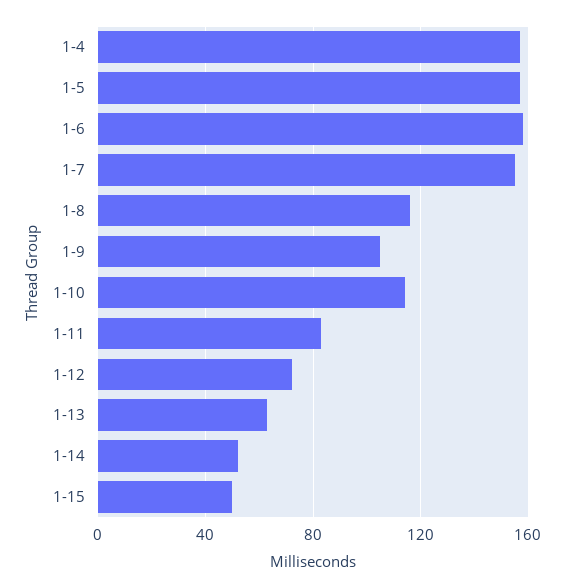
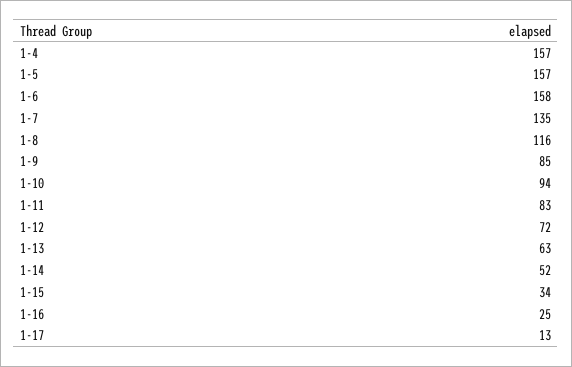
1-7: 155 -> 135
1-9: 105 -> 85
1-10: 115 -> 94
1-15: 50 -> 34
1-16: none -> 25
1-17: none -> 13

